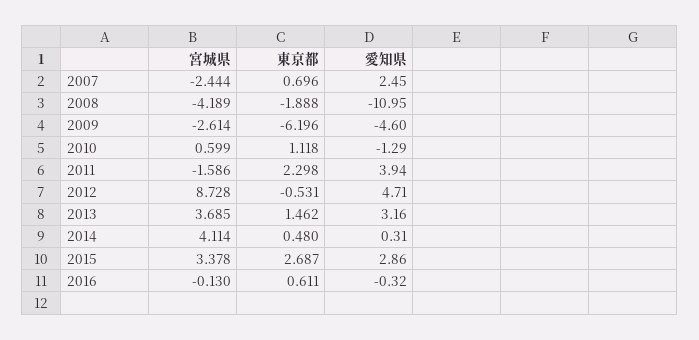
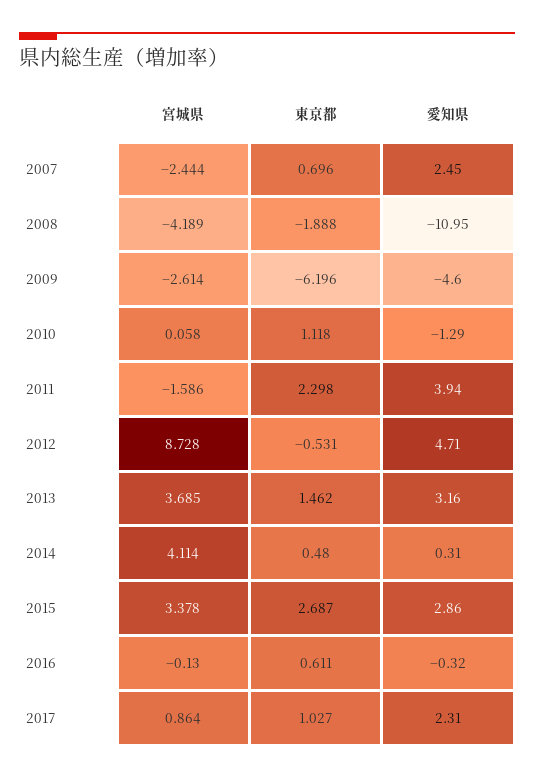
宮城県, 2010: 0.599 -> 0.058
宮城県, 2017: none -> 0.864
東京都, 2017: none -> 1.027
愛知県, 2017: none -> 2.31

